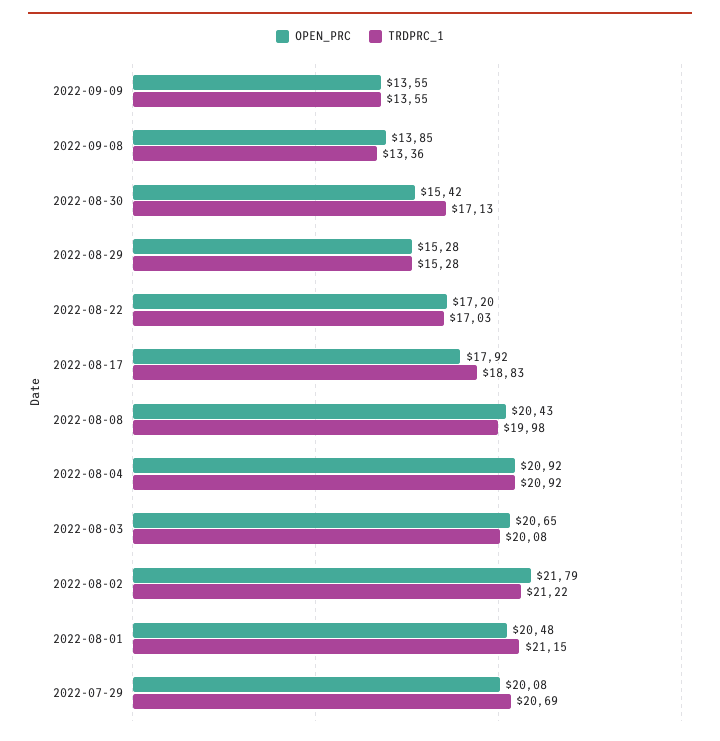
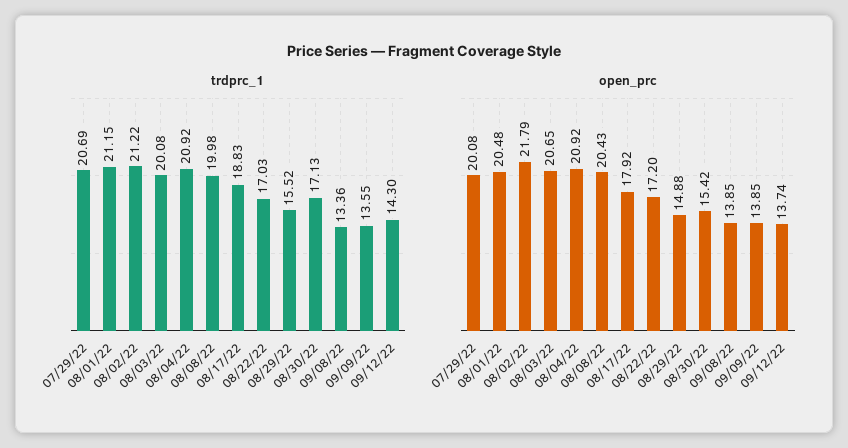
OPEN_PRC, 2022-09-09: 13.55 -> 13.85
OPEN_PRC, 2022-08-29: 15.28 -> 14.88
TRDPRC_1, 2022-08-29: 15.28 -> 15.52
TRDPRC_1, 09/12/22: none -> 14.3
OPEN_PRC, 09/12/22: none -> 13.74

